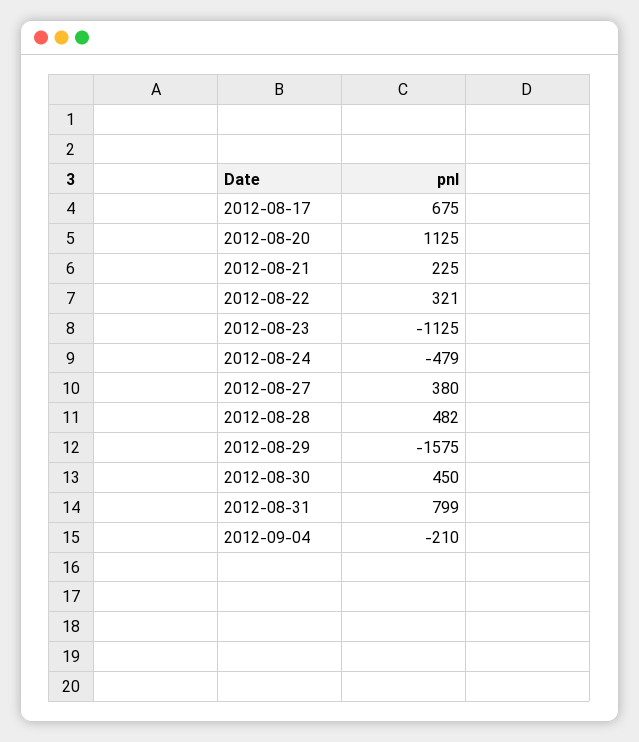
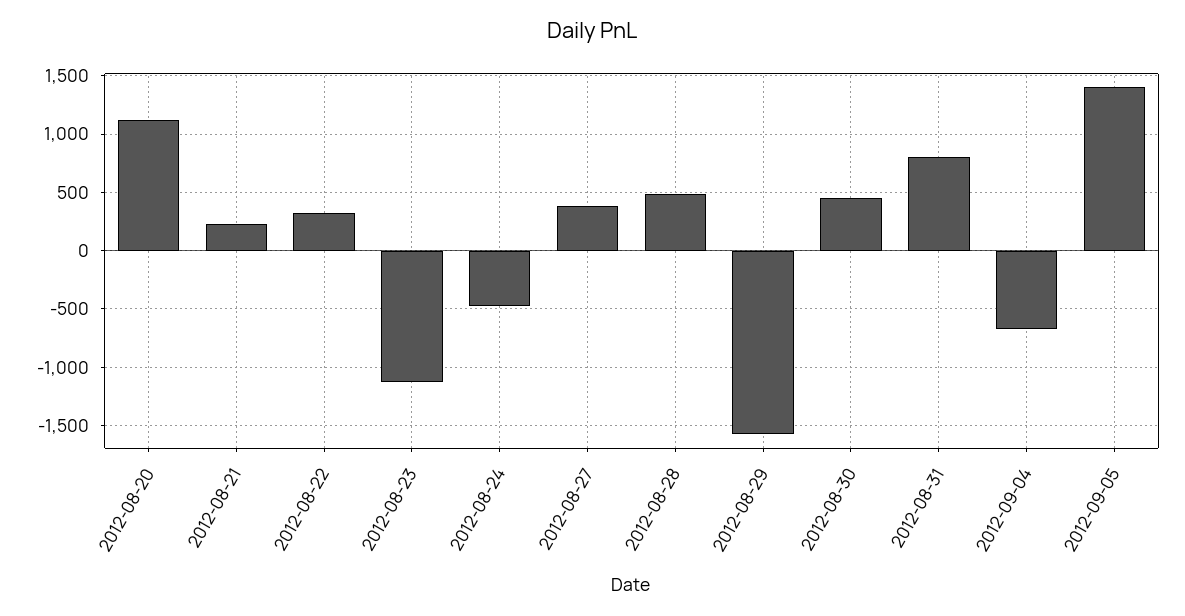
2012-08-17: 675 -> none
2012-09-04: -210 -> -700
2012-09-05: none -> 1400

